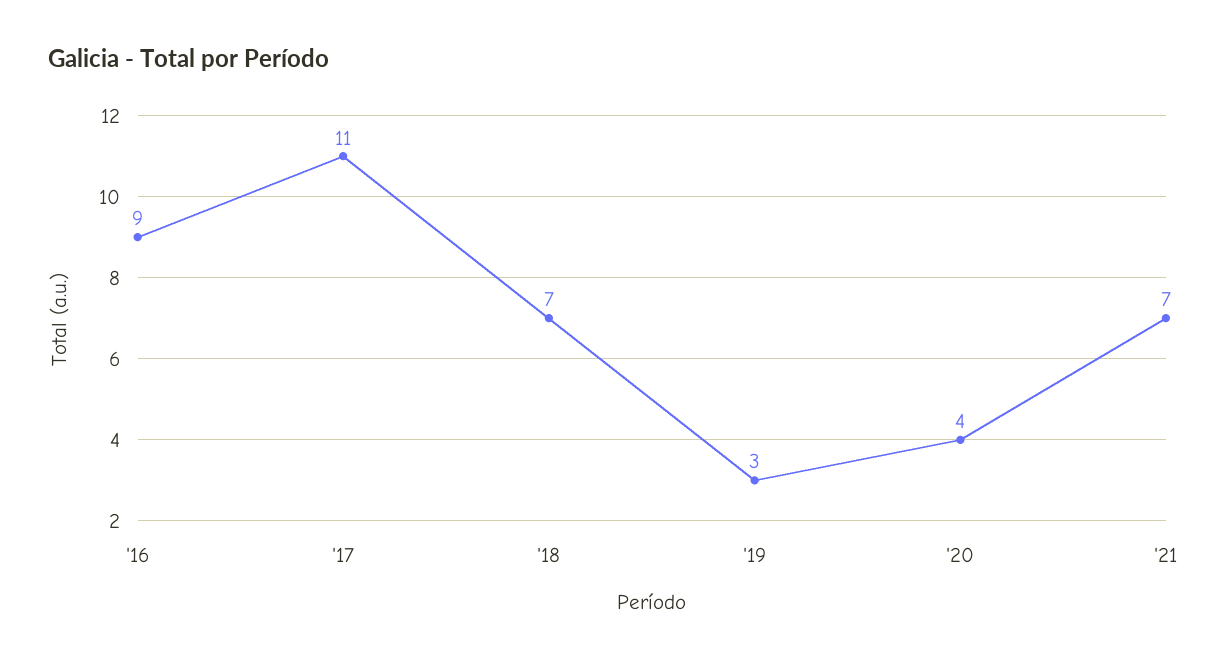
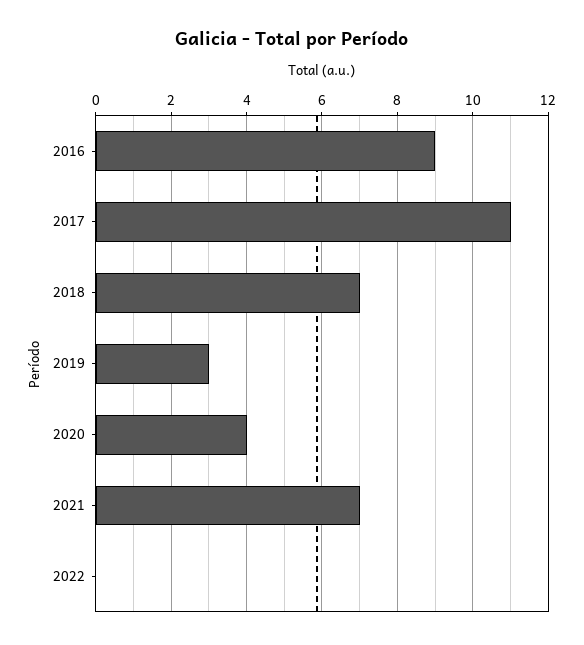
2022: none -> 0

